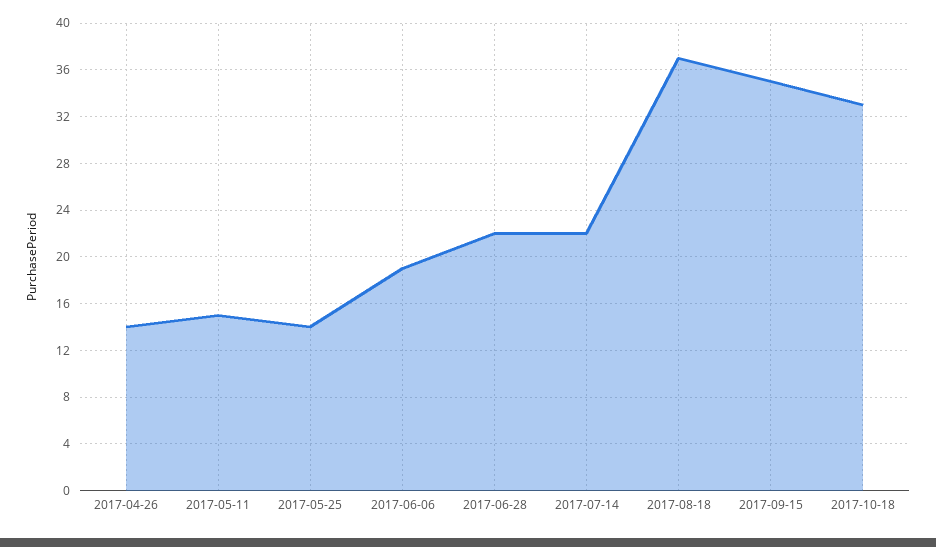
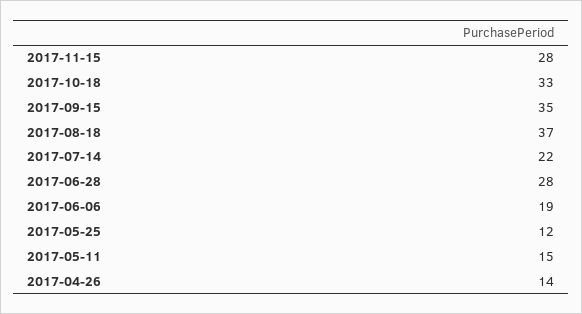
2017-05-25: 14 -> 12
2017-06-28: 22 -> 28
2017-11-15: none -> 28

